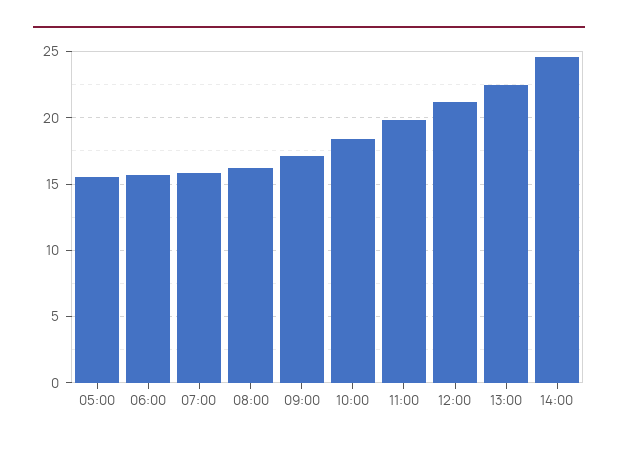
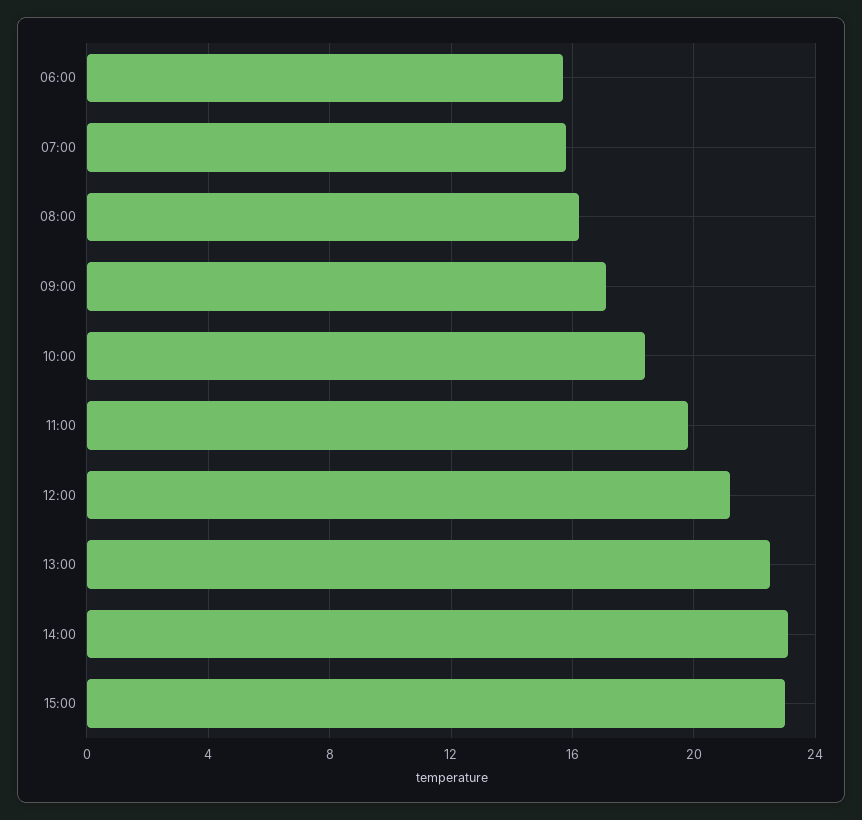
05:00: 15.5 -> none
14:00: 24.5 -> 23
15:00: none -> 23

